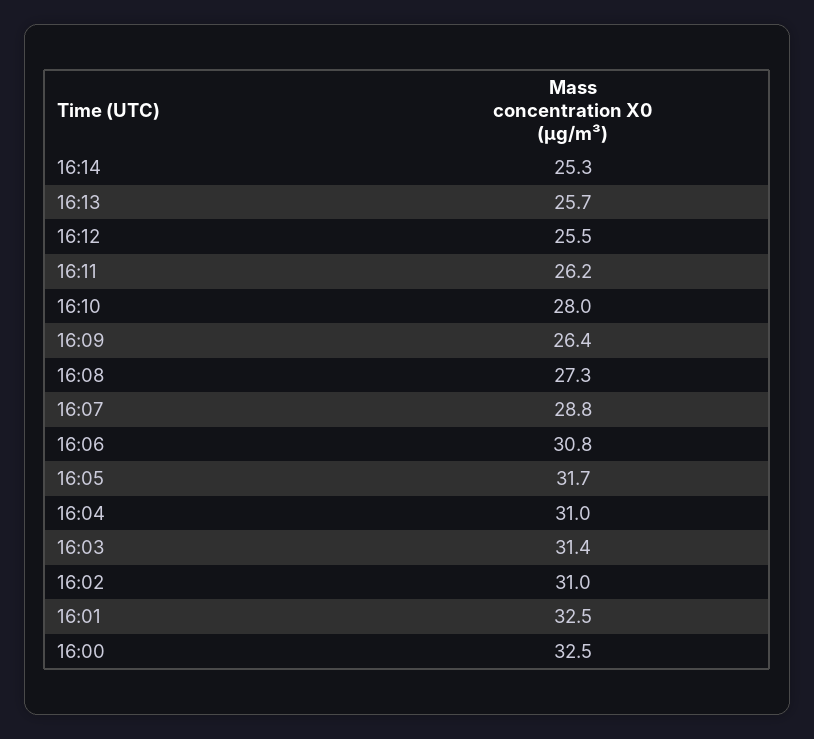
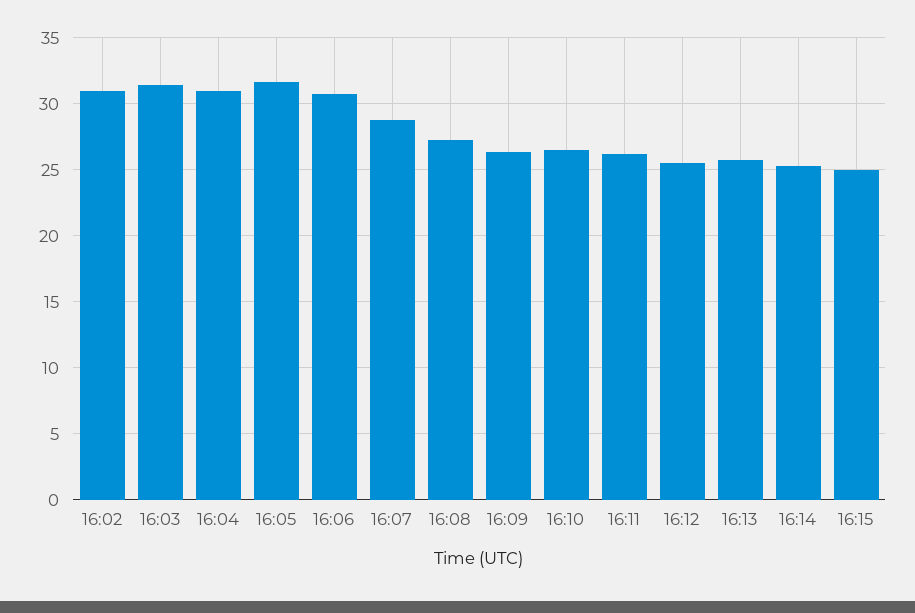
16:10: 28 -> 26.5
16:01: 32.5 -> none
16:00: 32.5 -> none
16:15: none -> 25

